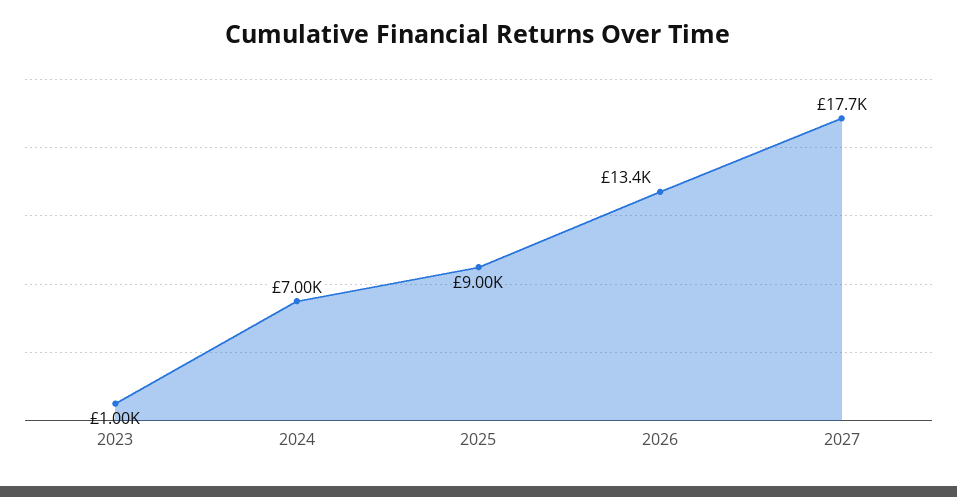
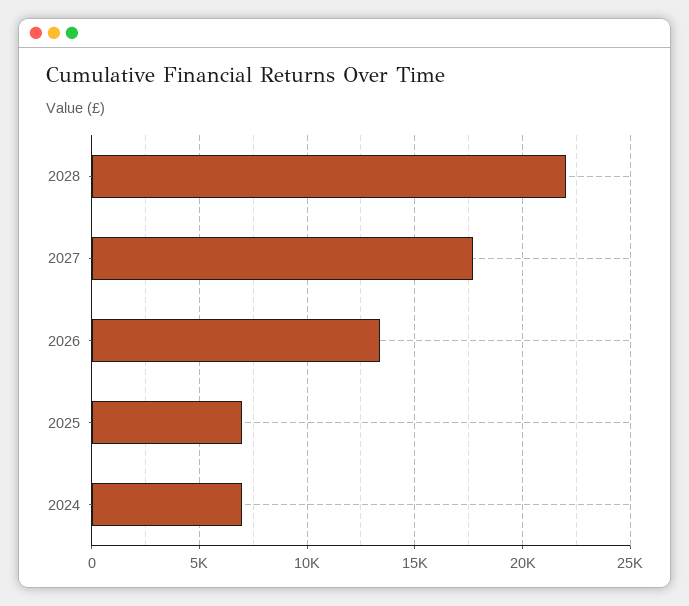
2023: 1000 -> none
2025: 9000 -> 7000
2028: none -> 22000

